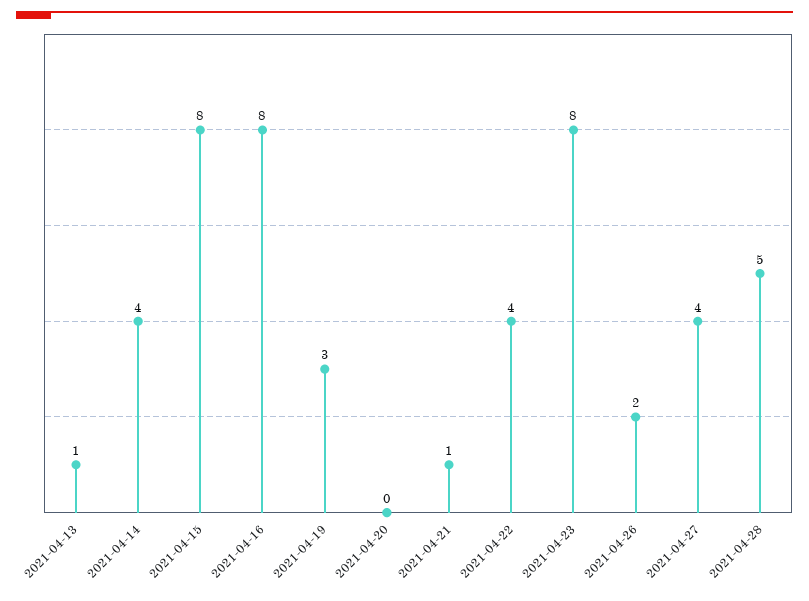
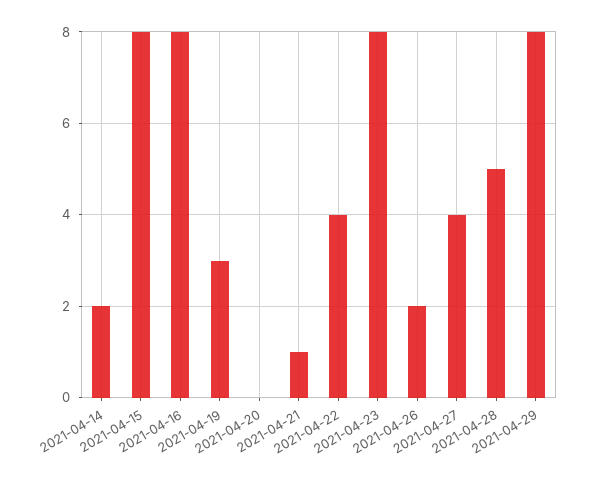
2021-04-13: 1 -> none
2021-04-14: 4 -> 2
2021-04-29: none -> 8

